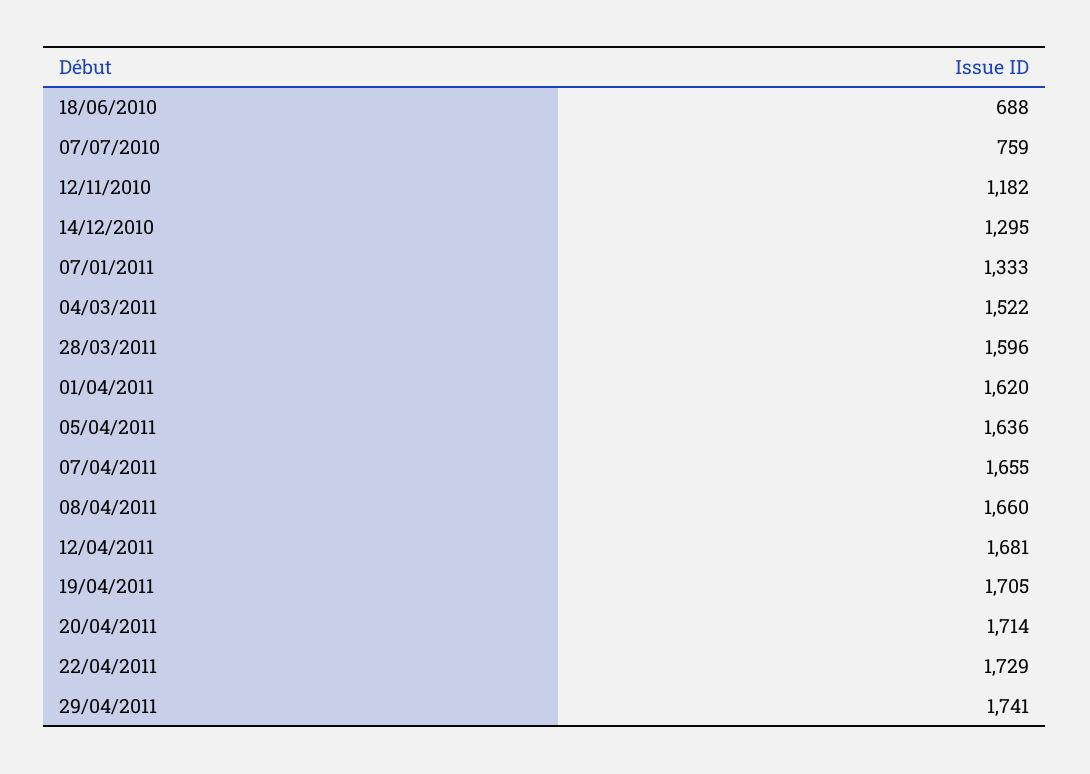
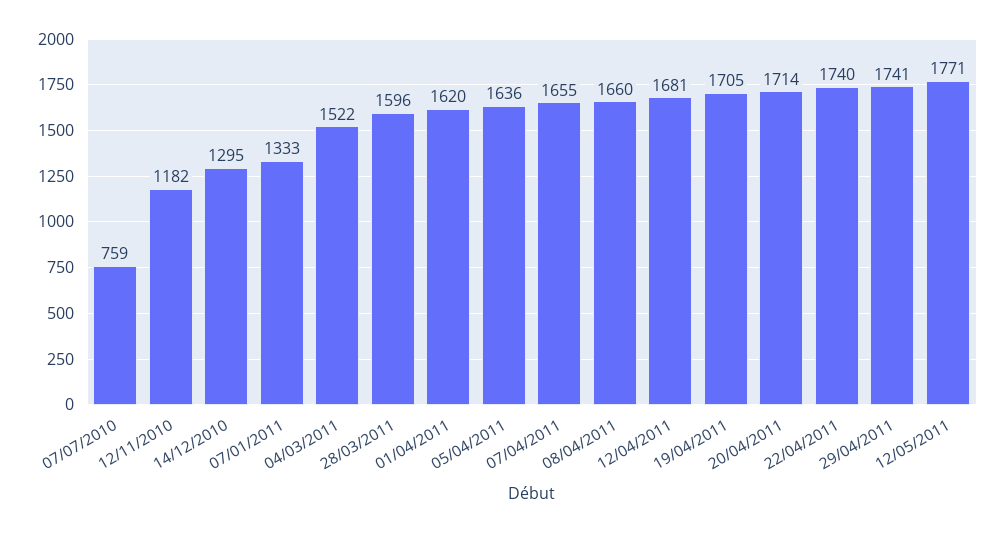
18/06/2010: 688 -> none
22/04/2011: 1729 -> 1740
12/05/2011: none -> 1771

